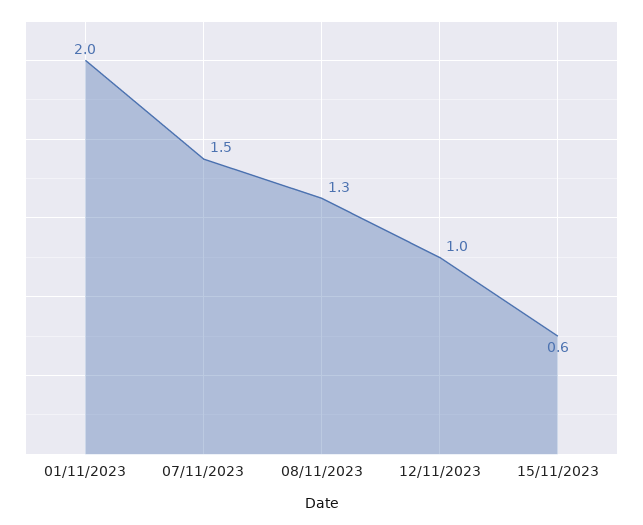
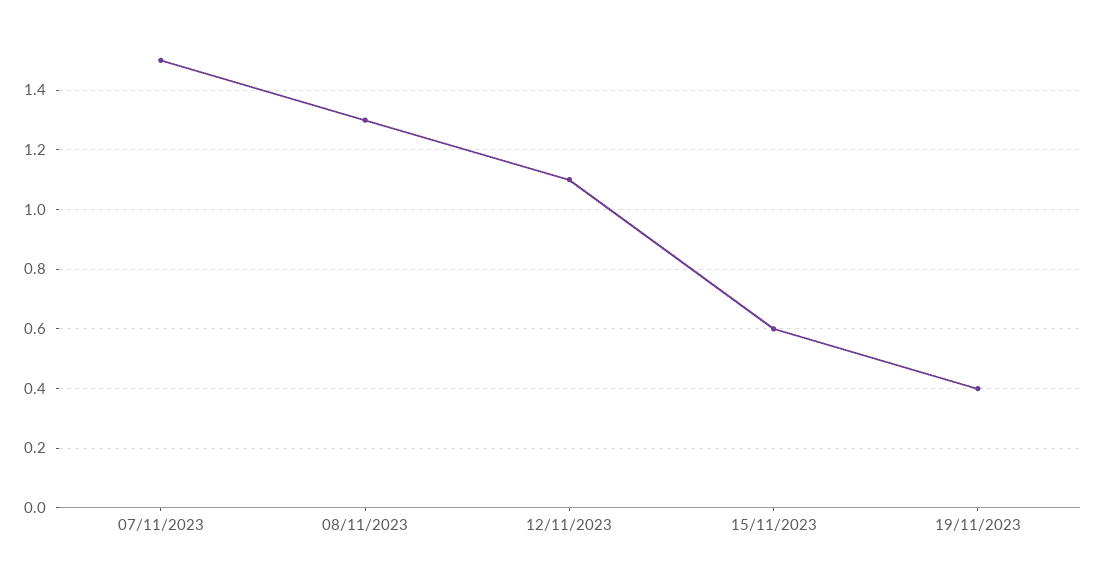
01/11/2023: 2 -> none
12/11/2023: 1 -> 1.1
19/11/2023: none -> 0.4

